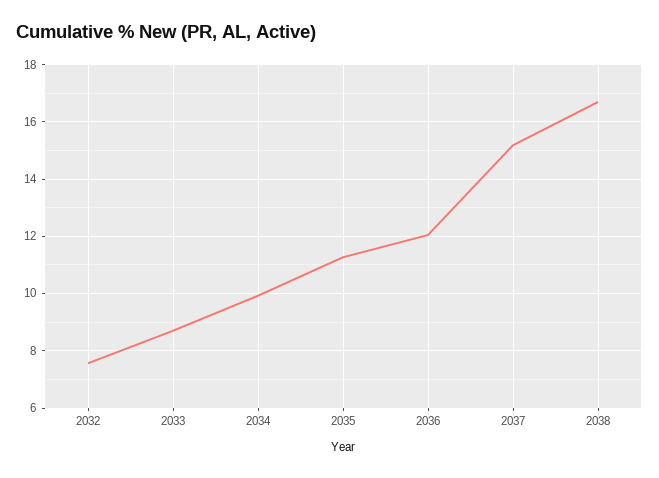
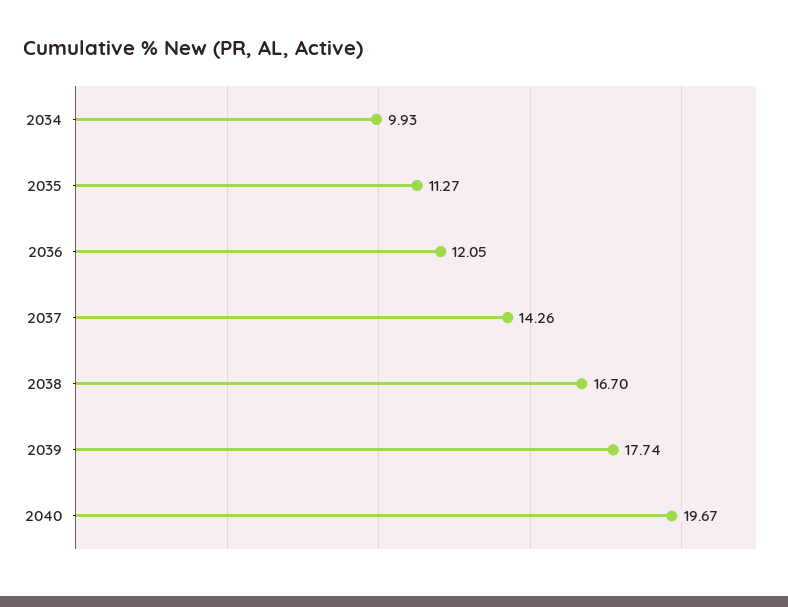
2032: 7.5 -> none
2033: 8.75 -> none
2037: 15.25 -> 14.26
2039: none -> 17.74
2040: none -> 19.67

